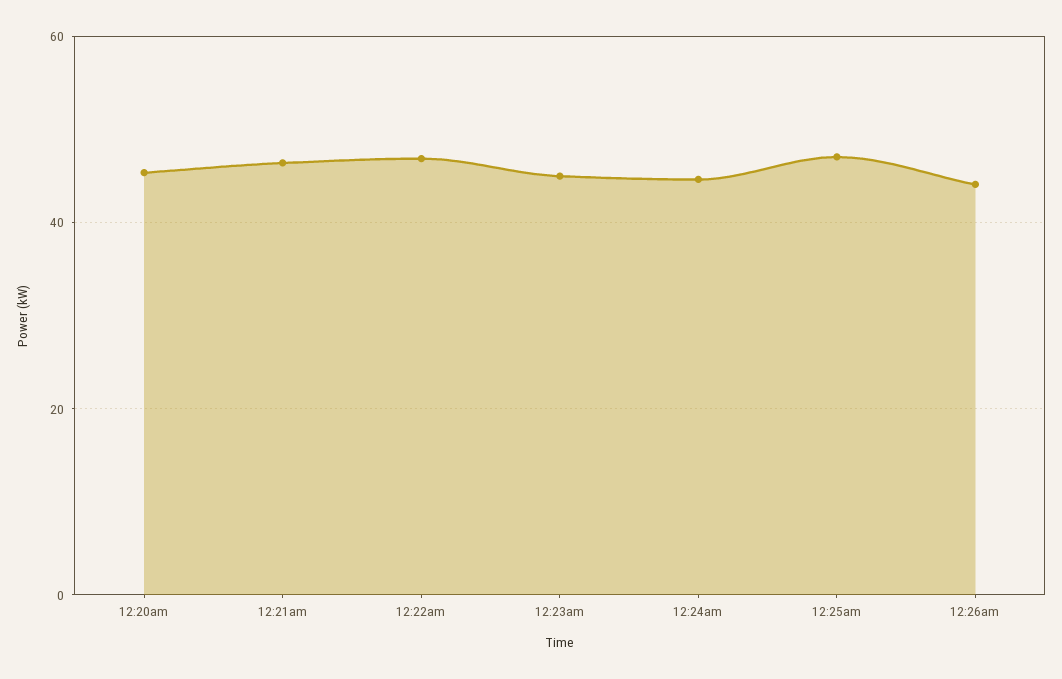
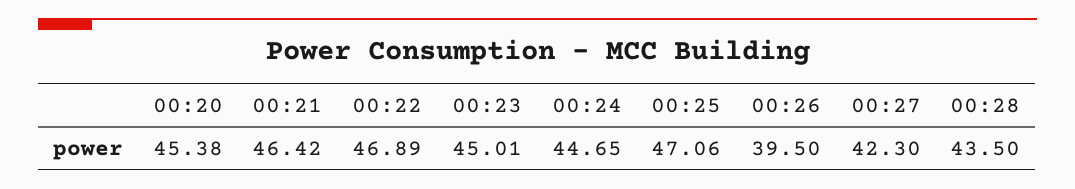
12:26am: 44 -> 39.5
00:27: none -> 42.3
00:28: none -> 43.5

